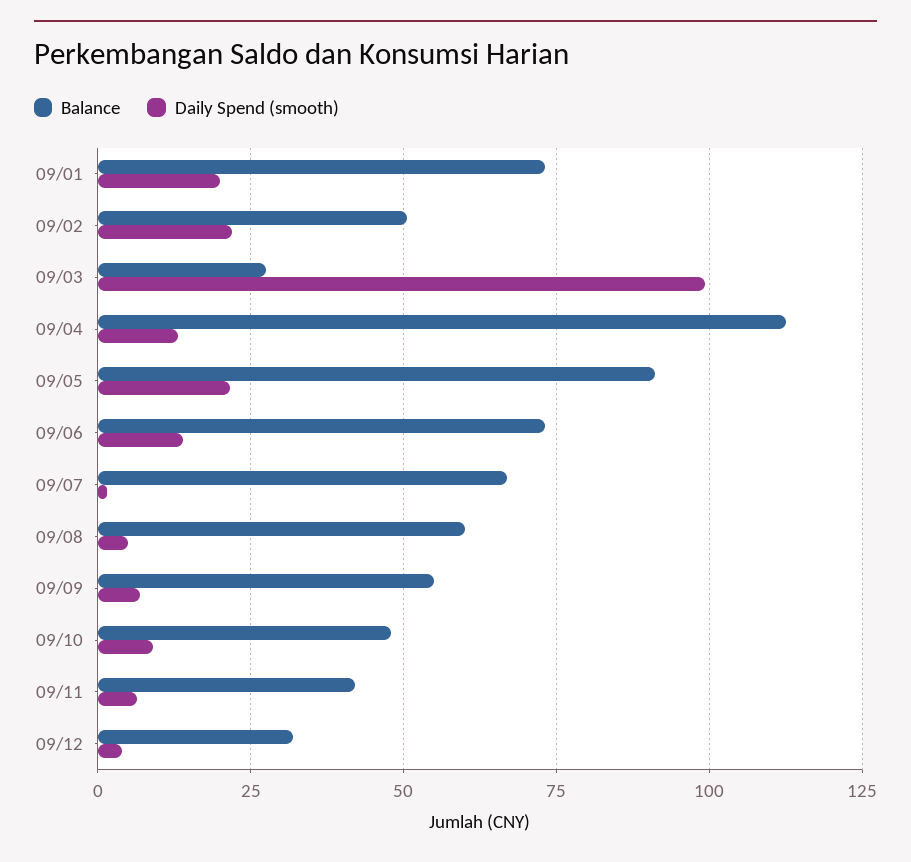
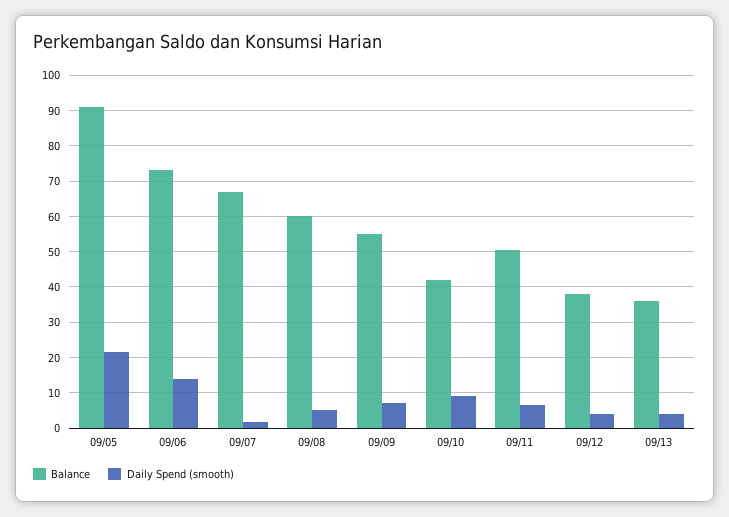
Balance, 09/01: 72.5 -> none
Daily Spend (smooth), 09/01: 20 -> none
Balance, 09/02: 50 -> none
Daily Spend (smooth), 09/02: 22.5 -> none
Balance, 09/03: 27.5 -> none
Daily Spend (smooth), 09/03: 100 -> none
Balance, 09/04: 112.5 -> none
Daily Spend (smooth), 09/04: 12.5 -> none
Balance, 09/10: 47.5 -> 42
Balance, 09/11: 42.5 -> 50
Balance, 09/12: 32.5 -> 38
Balance, 09/13: none -> 36
Daily Spend (smooth), 09/13: none -> 4

